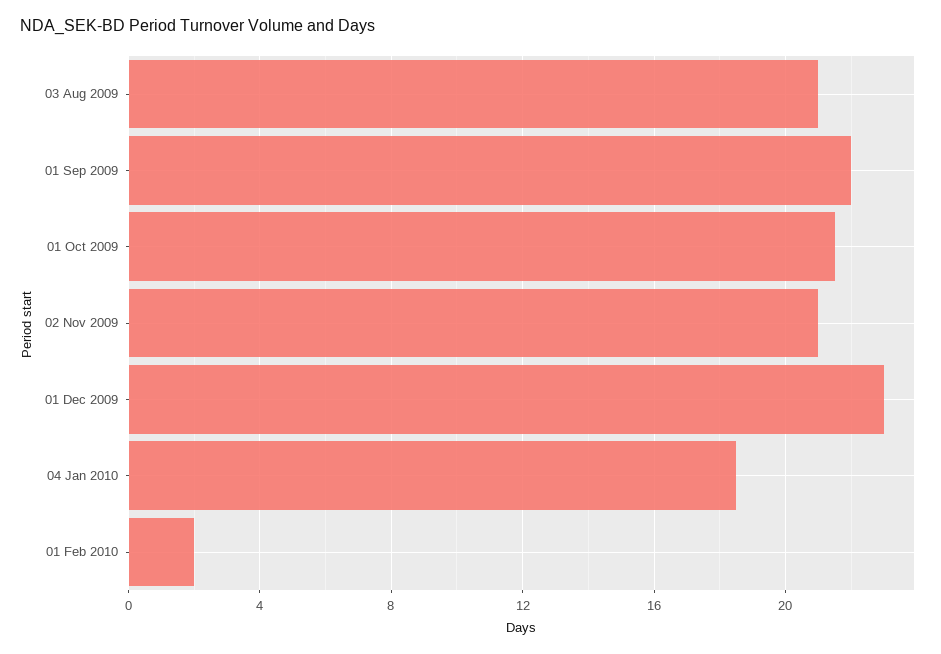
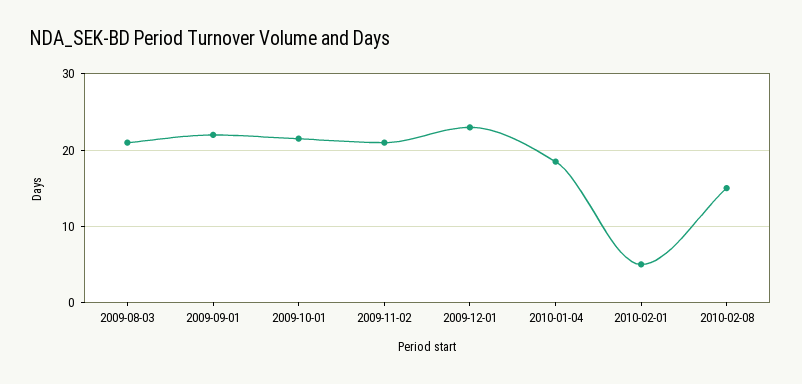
01 Feb 2010: 2 -> 5
2010-02-08: none -> 15

